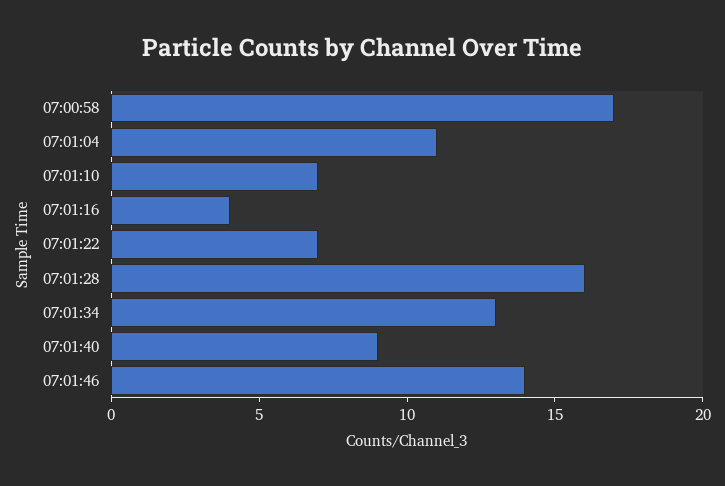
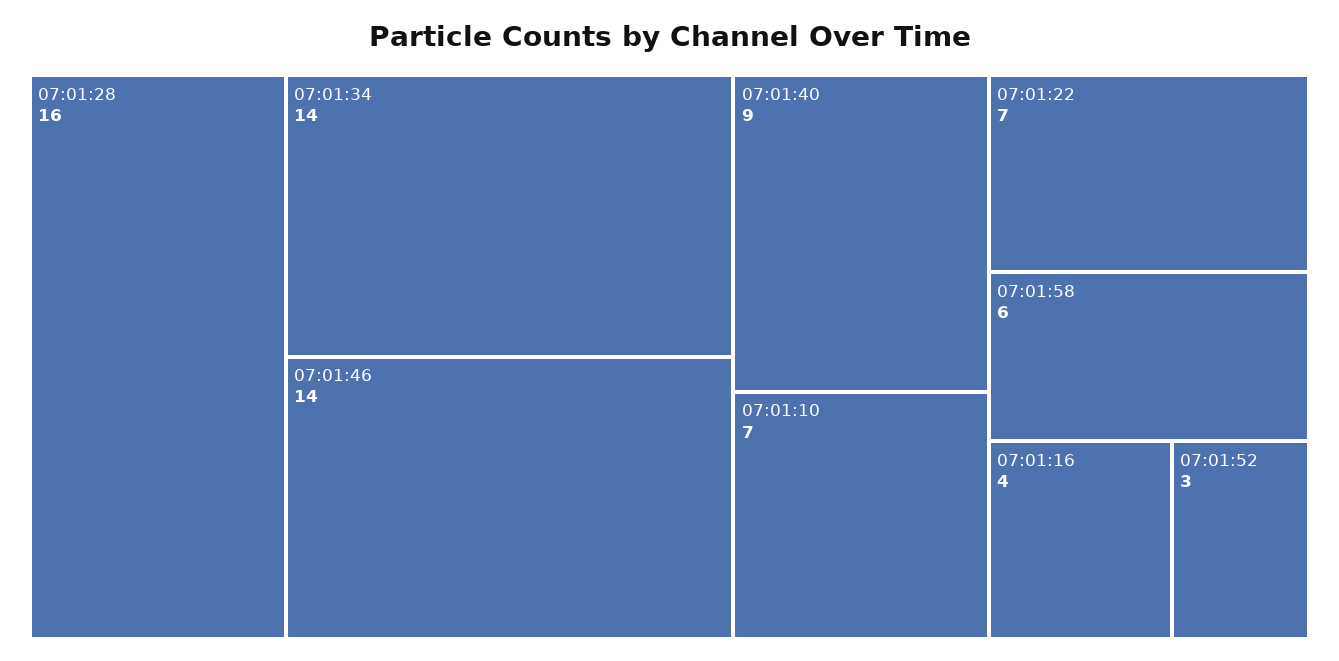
07:00:58: 17 -> none
07:01:04: 11 -> none
07:01:34: 13 -> 14
07:01:58: none -> 6
07:01:52: none -> 3

